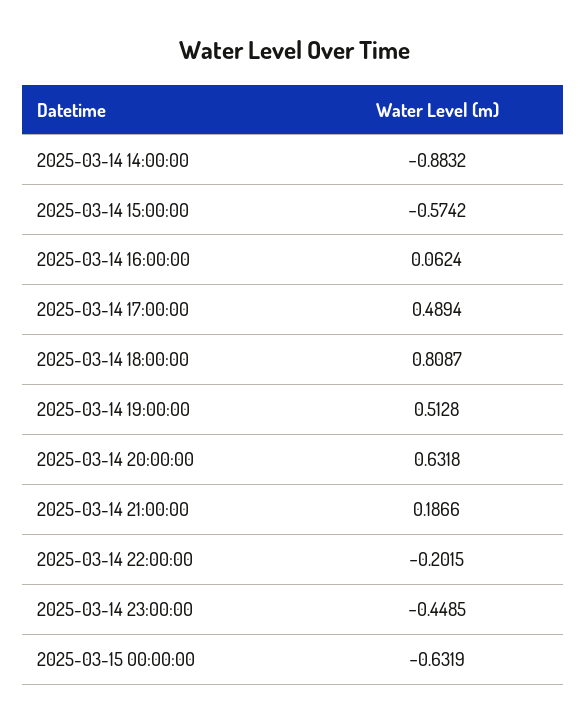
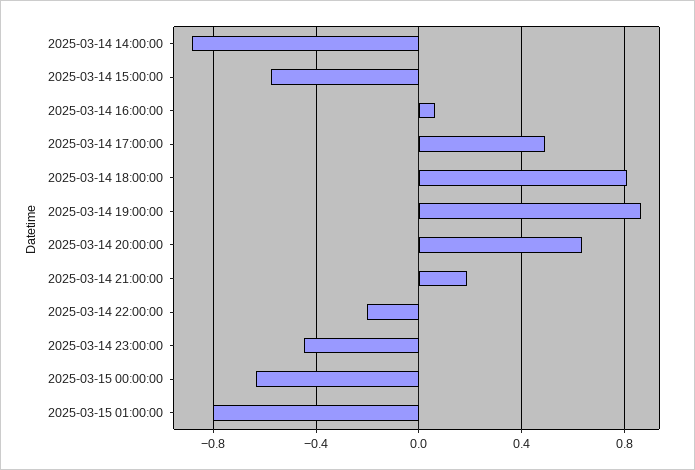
2025-03-14 19:00:00: 0.5128 -> 0.85
2025-03-15 01:00:00: none -> -0.8

